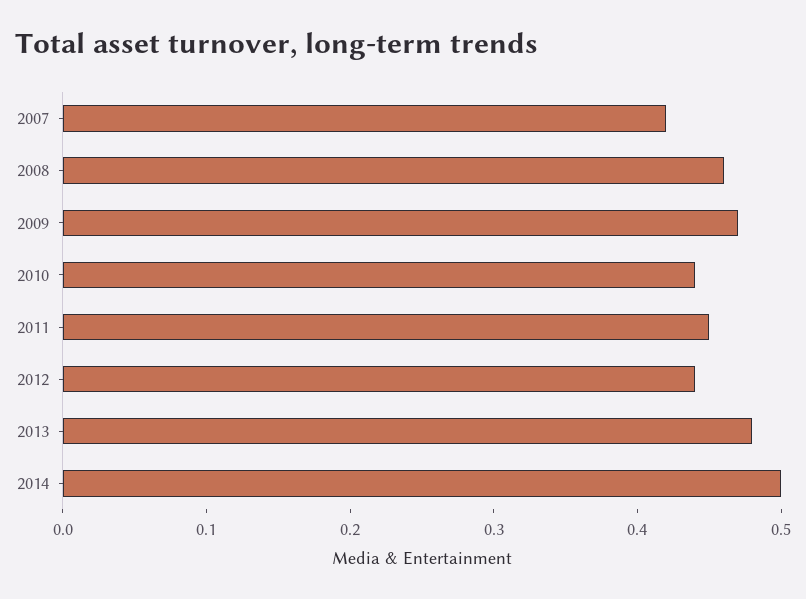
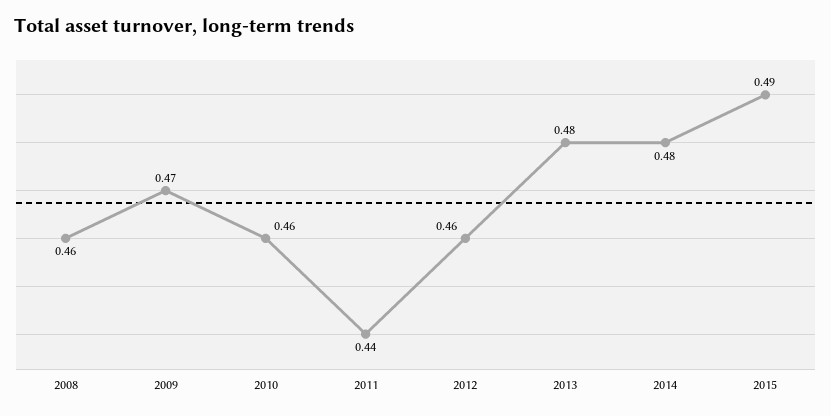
2007: 0.42 -> none
2010: 0.44 -> 0.46
2011: 0.45 -> 0.44
2012: 0.44 -> 0.46
2014: 0.5 -> 0.48
2015: none -> 0.49

